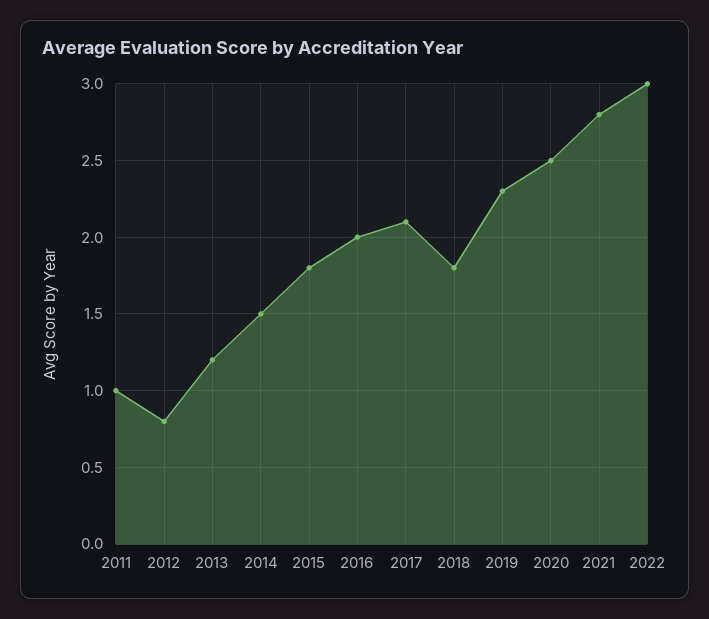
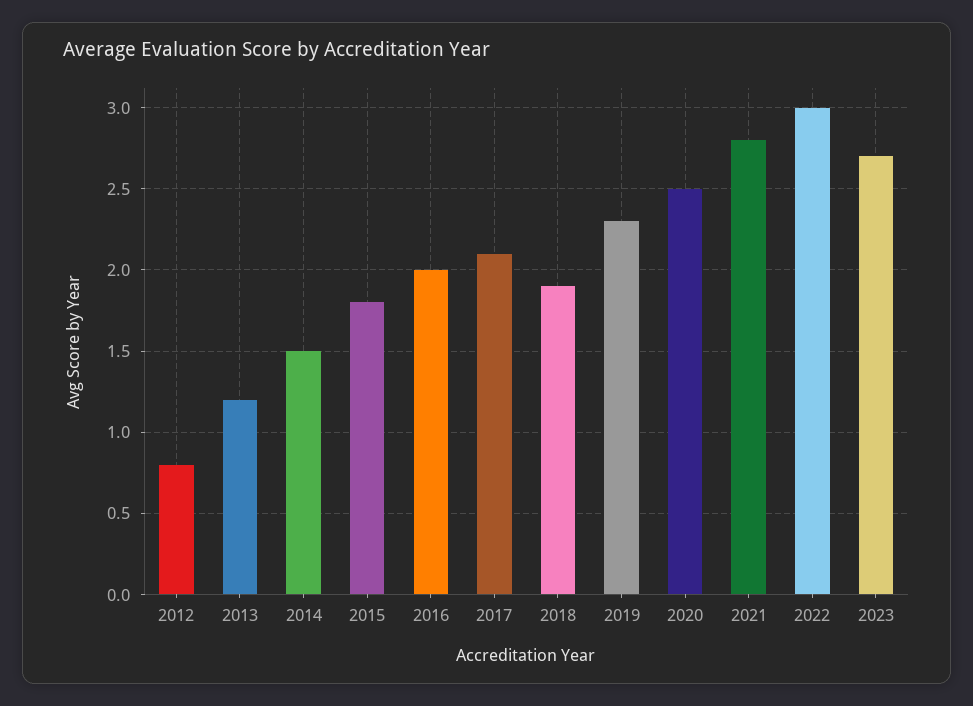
2011: 1 -> none
2018: 1.8 -> 1.9
2023: none -> 2.7

